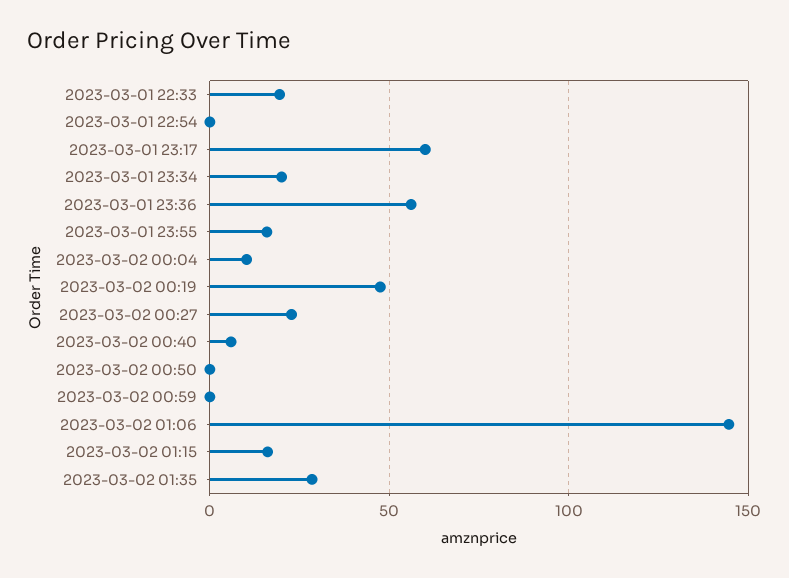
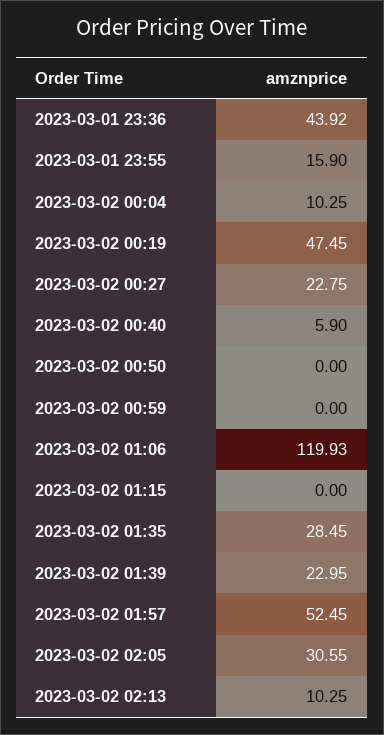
2023-03-01 22:33: 20 -> none
2023-03-01 22:54: 0 -> none
2023-03-01 23:17: 60 -> none
2023-03-01 23:34: 20 -> none
2023-03-01 23:36: 55 -> 43.92
2023-03-02 01:06: 145 -> 119.93
2023-03-02 01:15: 15 -> 0
2023-03-02 01:39: none -> 22.95
2023-03-02 01:57: none -> 52.45
2023-03-02 02:05: none -> 30.55
2023-03-02 02:13: none -> 10.25

